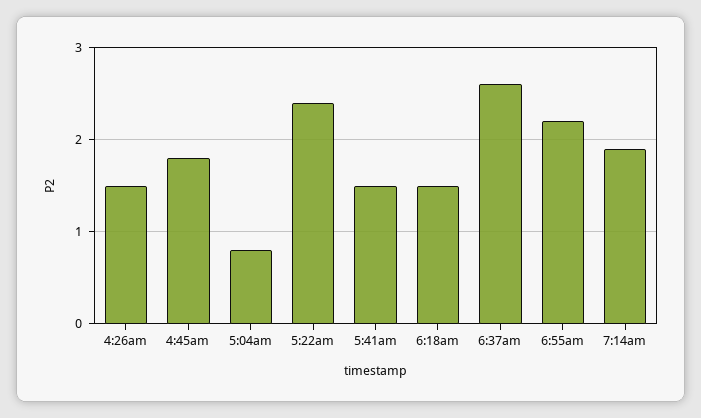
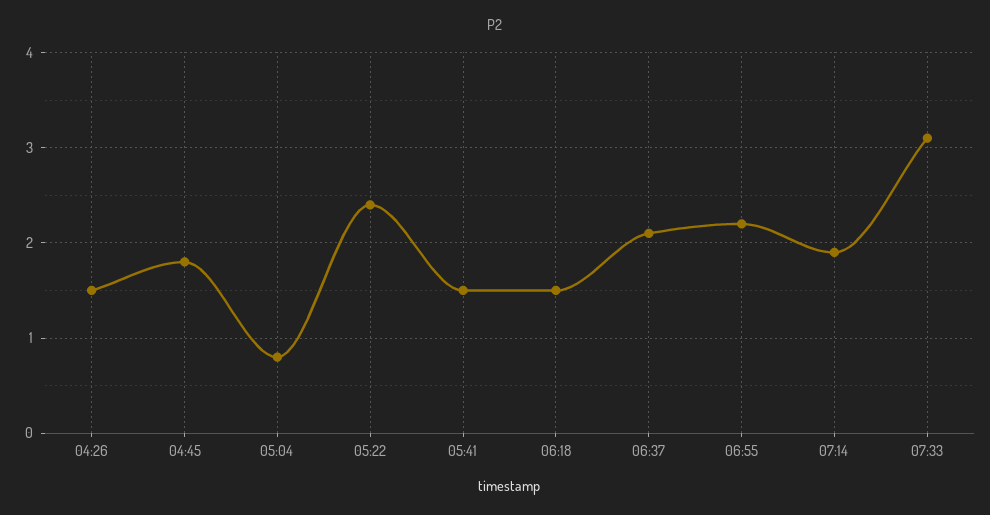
6:37am: 2.6 -> 2.1
07:33: none -> 3.1

